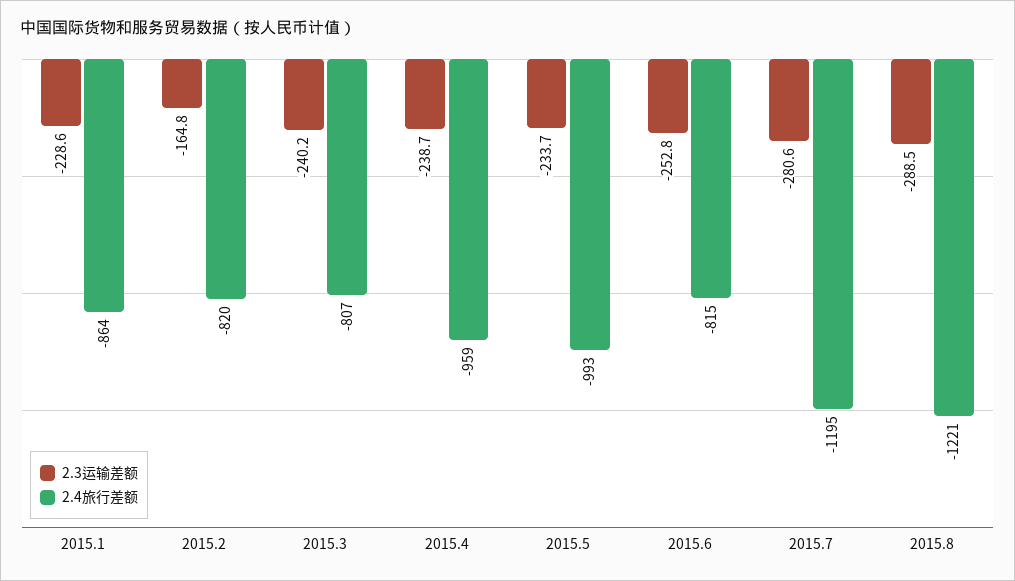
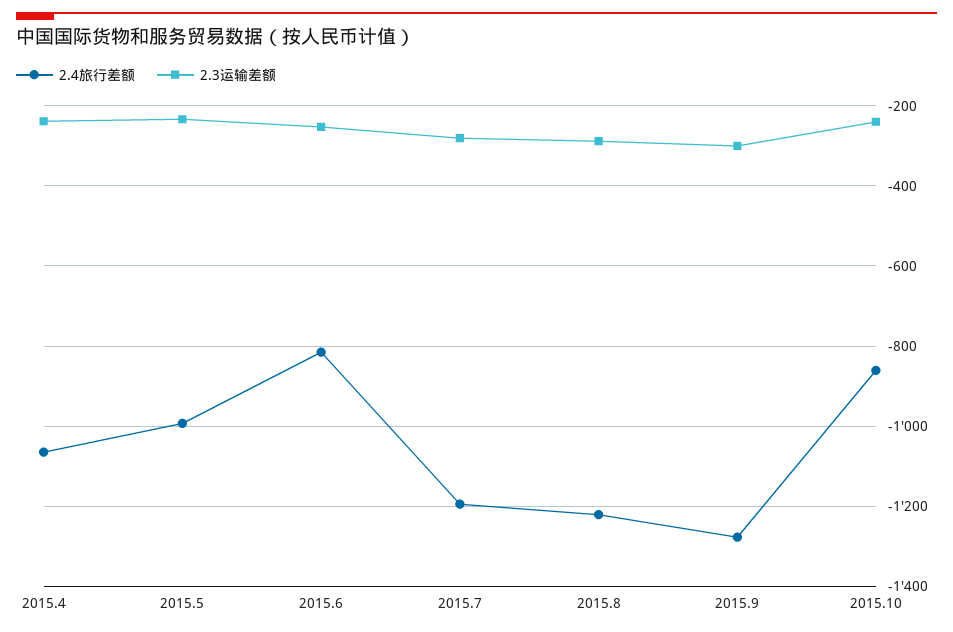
2.3运输差额, 2015.1: -228.6 -> none
2.4旅行差额, 2015.1: -864 -> none
2.3运输差额, 2015.2: -164.8 -> none
2.4旅行差额, 2015.2: -820 -> none
2.3运输差额, 2015.3: -240.2 -> none
2.4旅行差额, 2015.3: -807 -> none
2.4旅行差额, 2015.4: -959 -> -1060
2.4旅行差额, 2015.9: none -> -1280
2.3运输差额, 2015.9: none -> -300
2.4旅行差额, 2015.10: none -> -860
2.3运输差额, 2015.10: none -> -240

